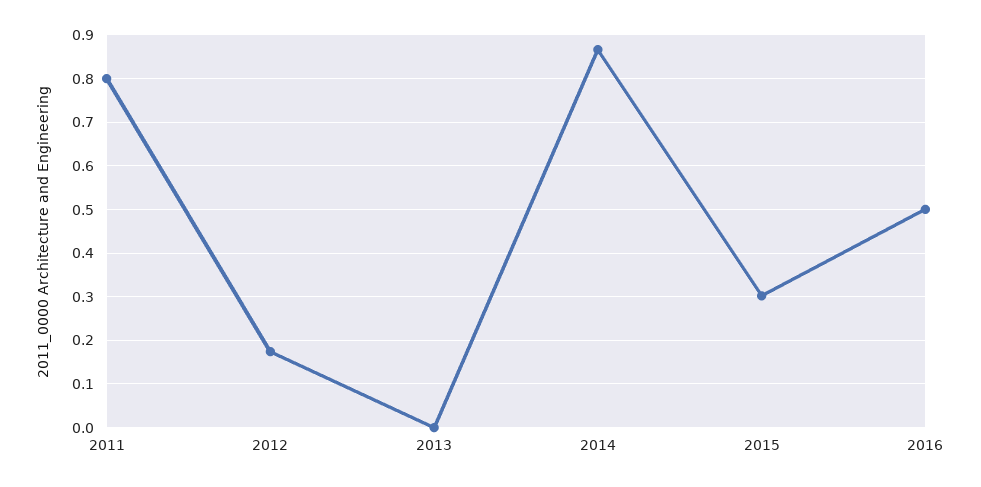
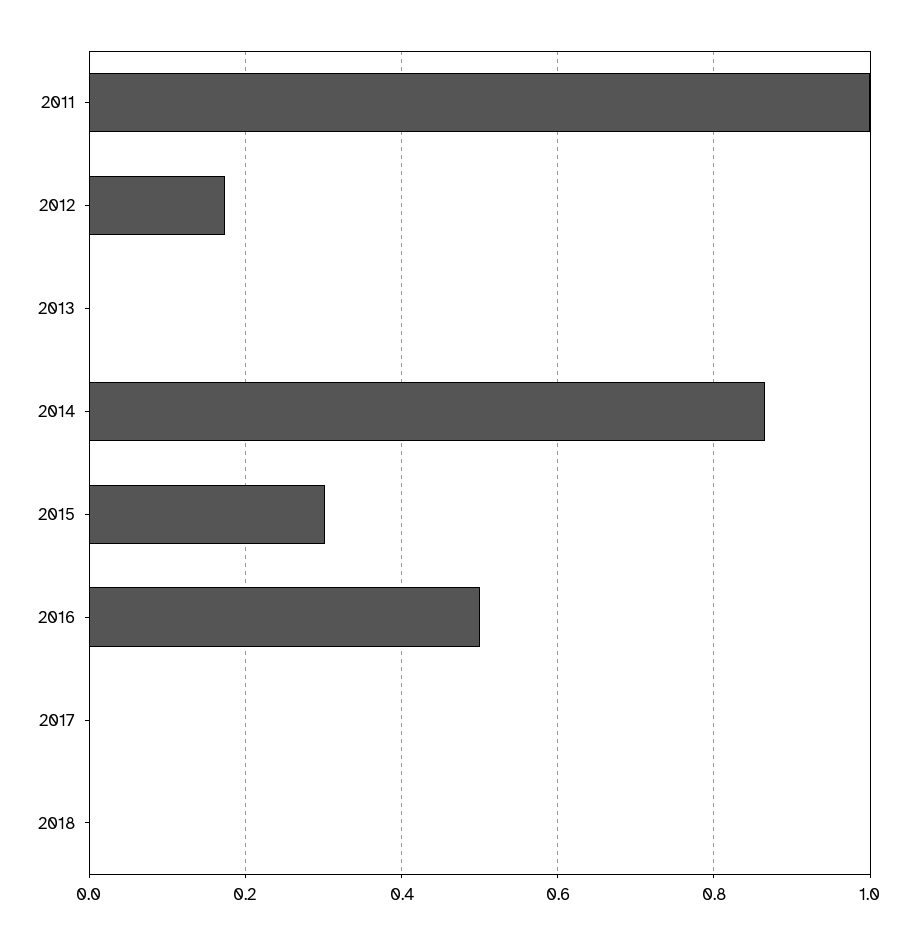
2011: 0.8 -> 1
2017: none -> 0
2018: none -> 0

